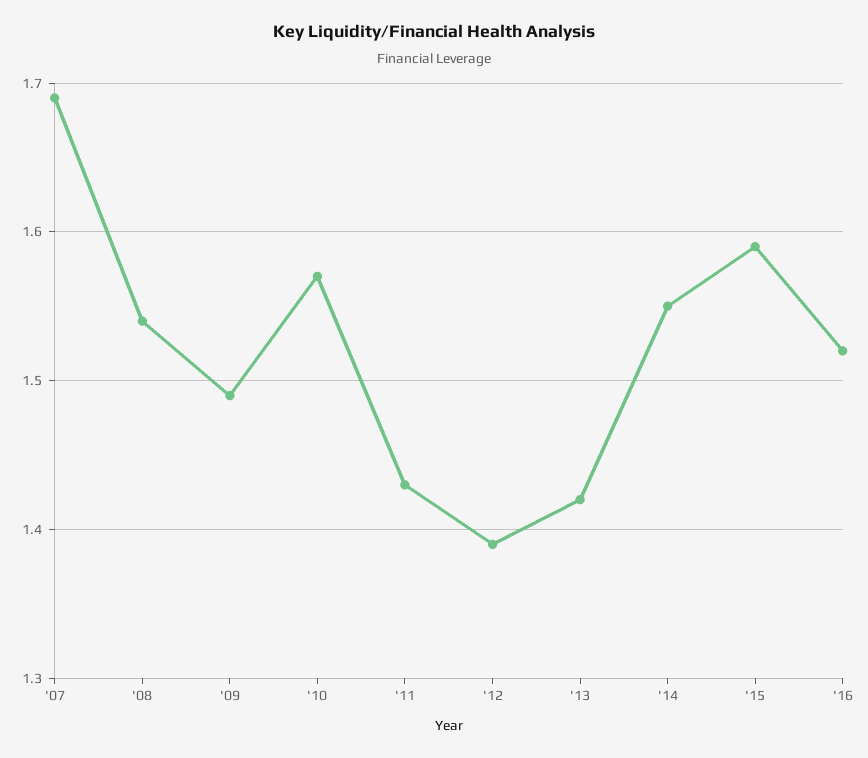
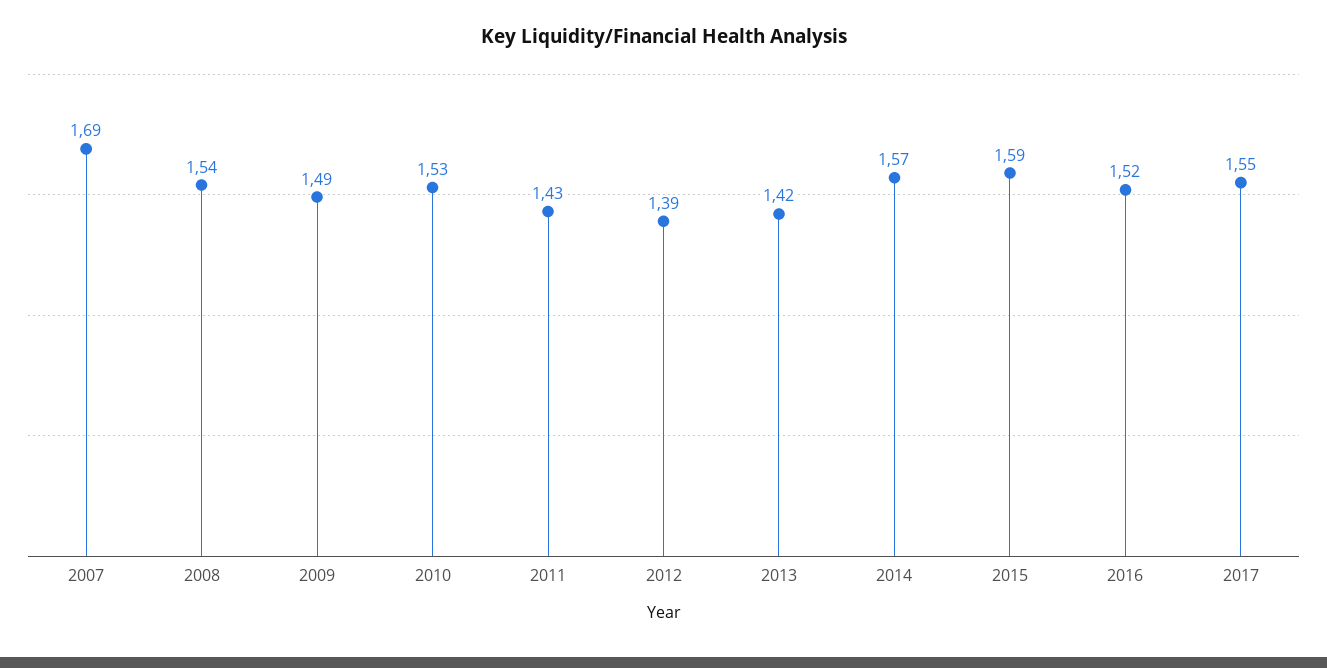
'10: 1.57 -> 1.53
'14: 1.55 -> 1.57
2017: none -> 1.55

